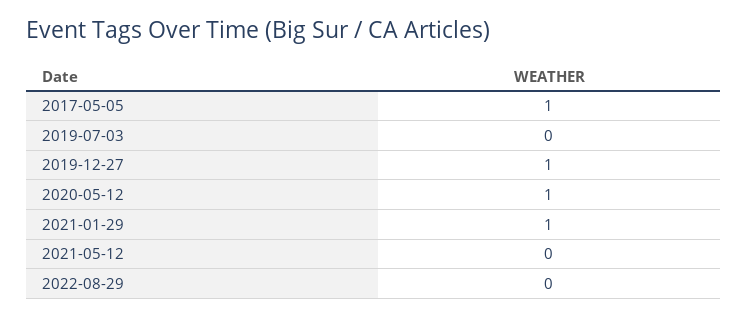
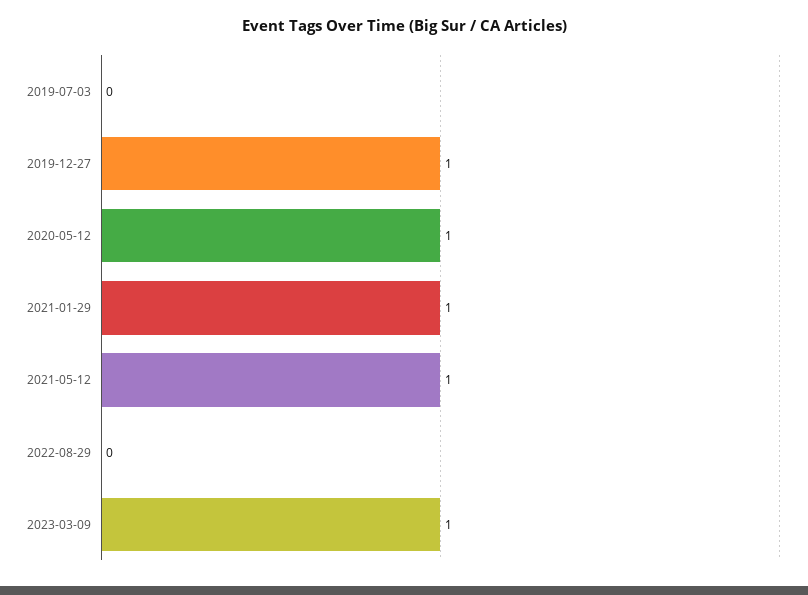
2017-05-05: 1 -> none
2021-05-12: 0 -> 1
2023-03-09: none -> 1

